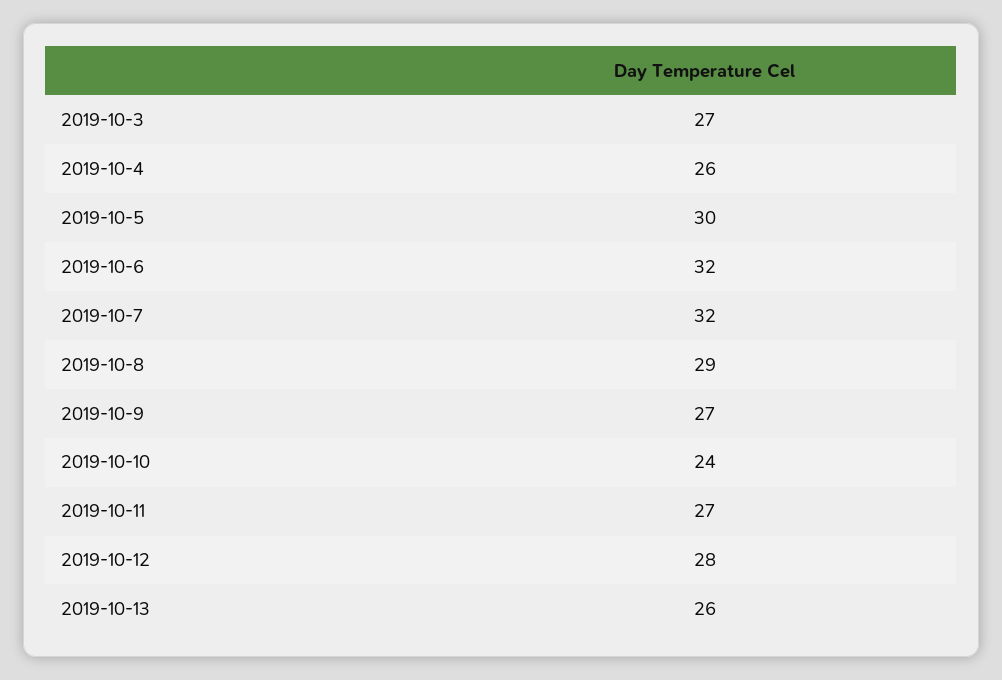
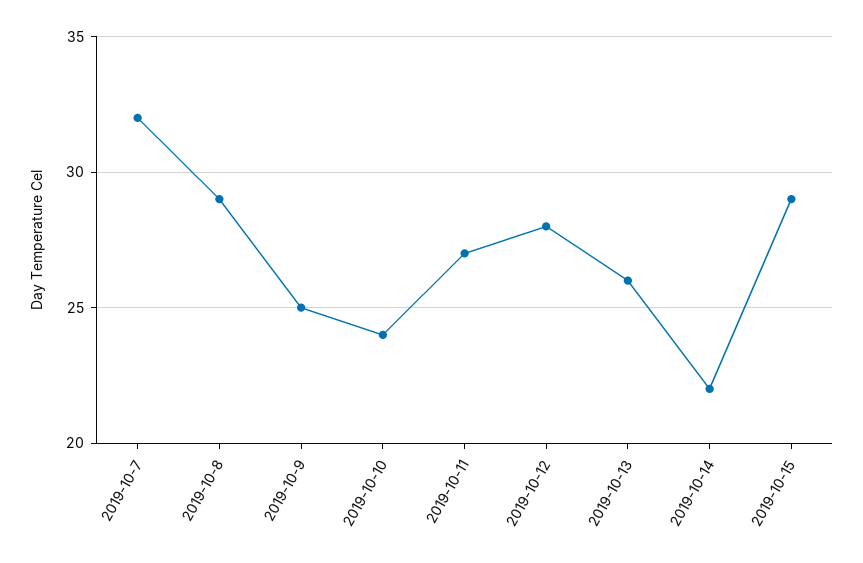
2019-10-3: 27 -> none
2019-10-4: 26 -> none
2019-10-5: 30 -> none
2019-10-6: 32 -> none
2019-10-9: 27 -> 25
2019-10-14: none -> 22
2019-10-15: none -> 29

